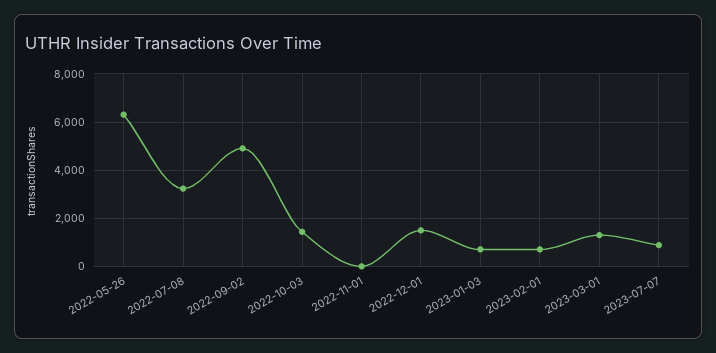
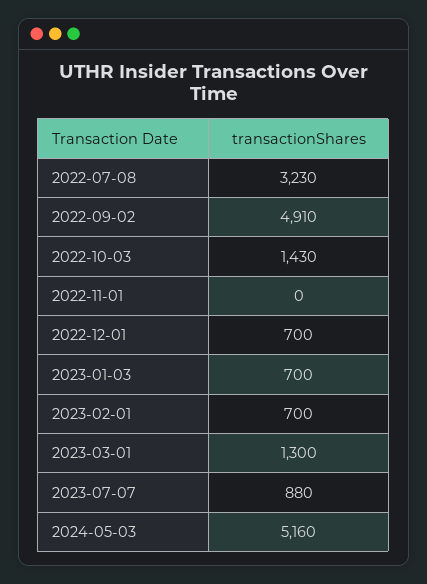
2022-05-26: 6250 -> none
2022-12-01: 1500 -> 700
2024-05-03: none -> 5160

